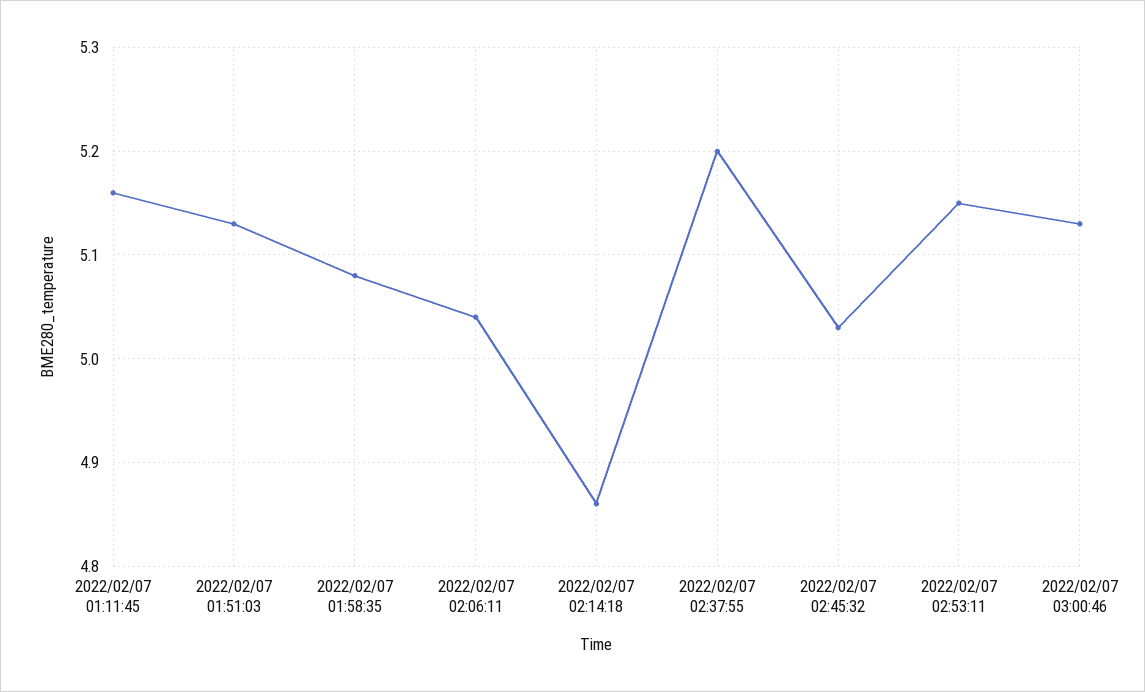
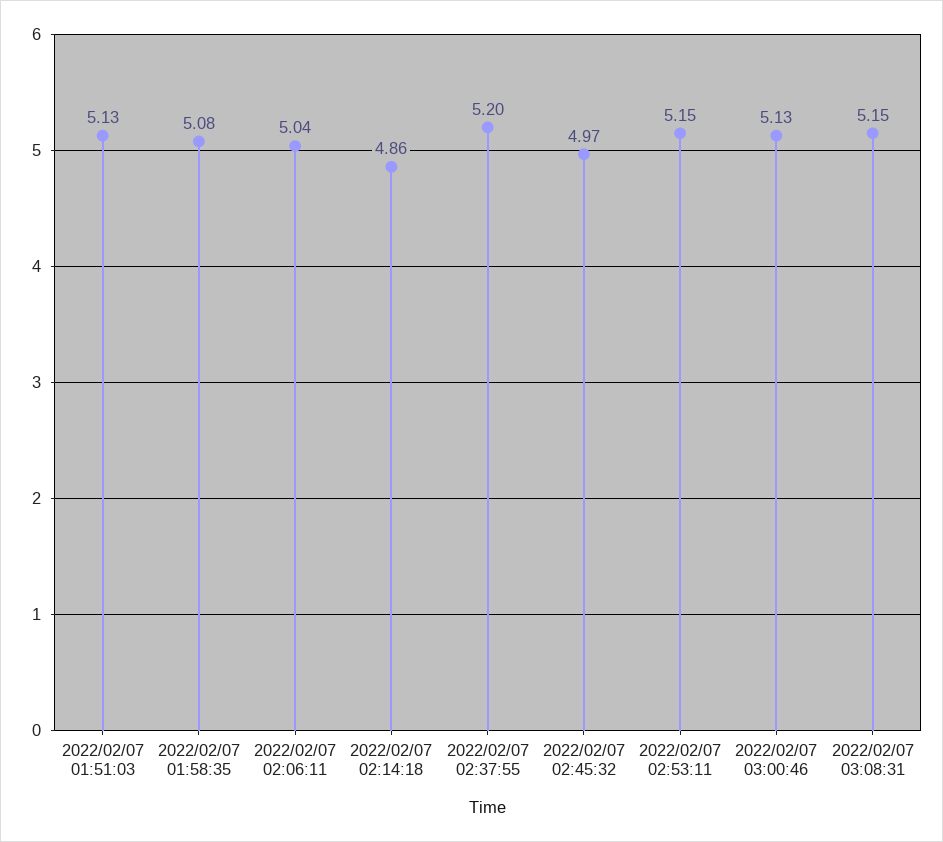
2022/02/07 01:11:45: 5.16 -> none
2022/02/07 02:45:32: 5.03 -> 4.97
2022/02/07 03:08:31: none -> 5.15

